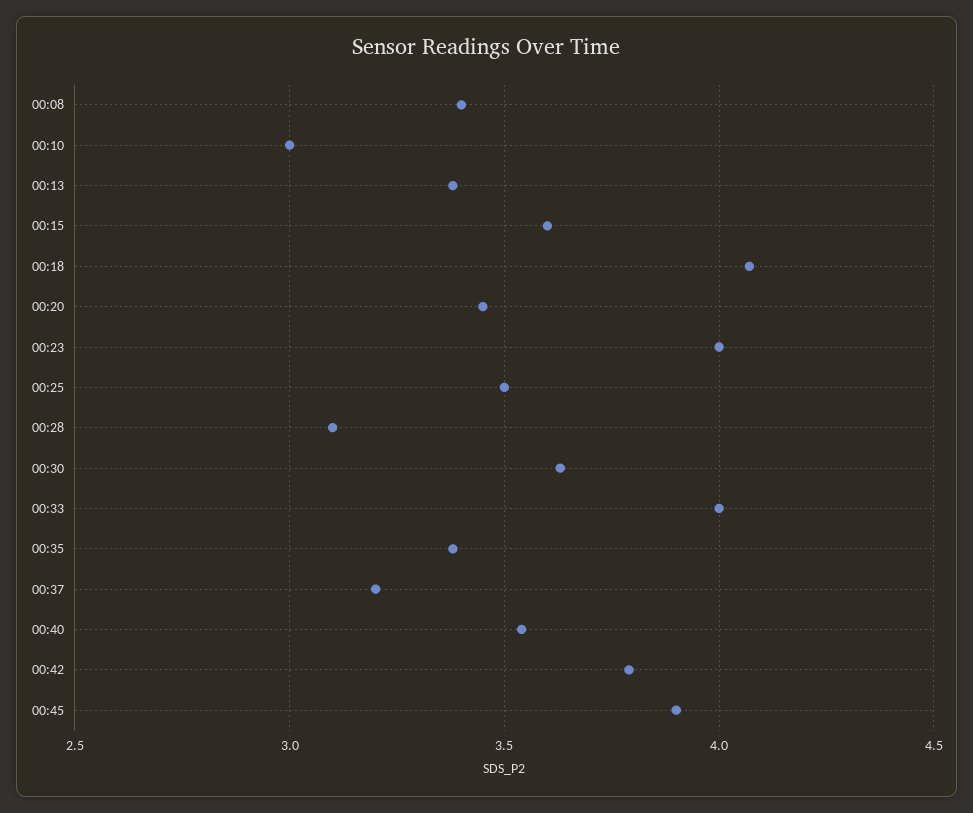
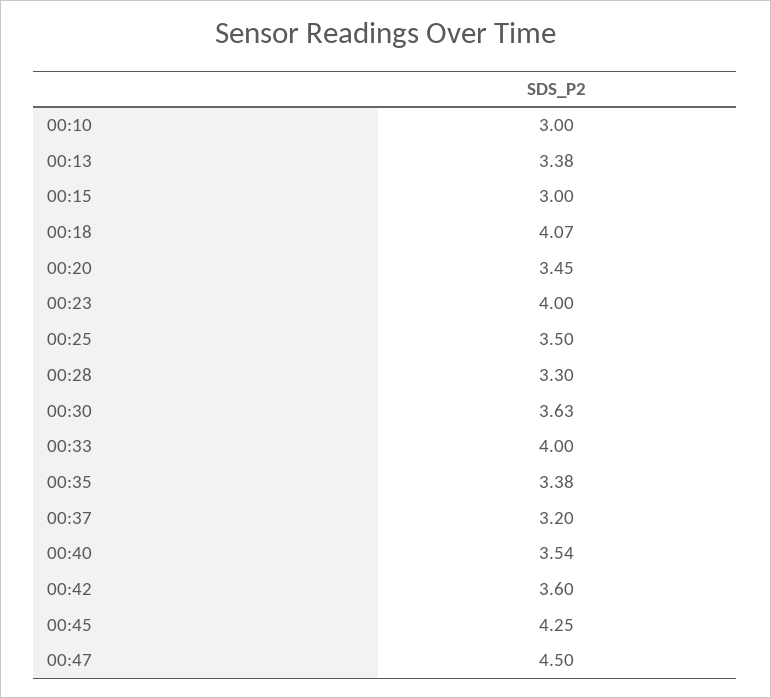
00:08: 3.4 -> none
00:15: 3.6 -> 3
00:28: 3.1 -> 3.3
00:42: 3.8 -> 3.6
00:45: 3.9 -> 4.25
00:47: none -> 4.5

